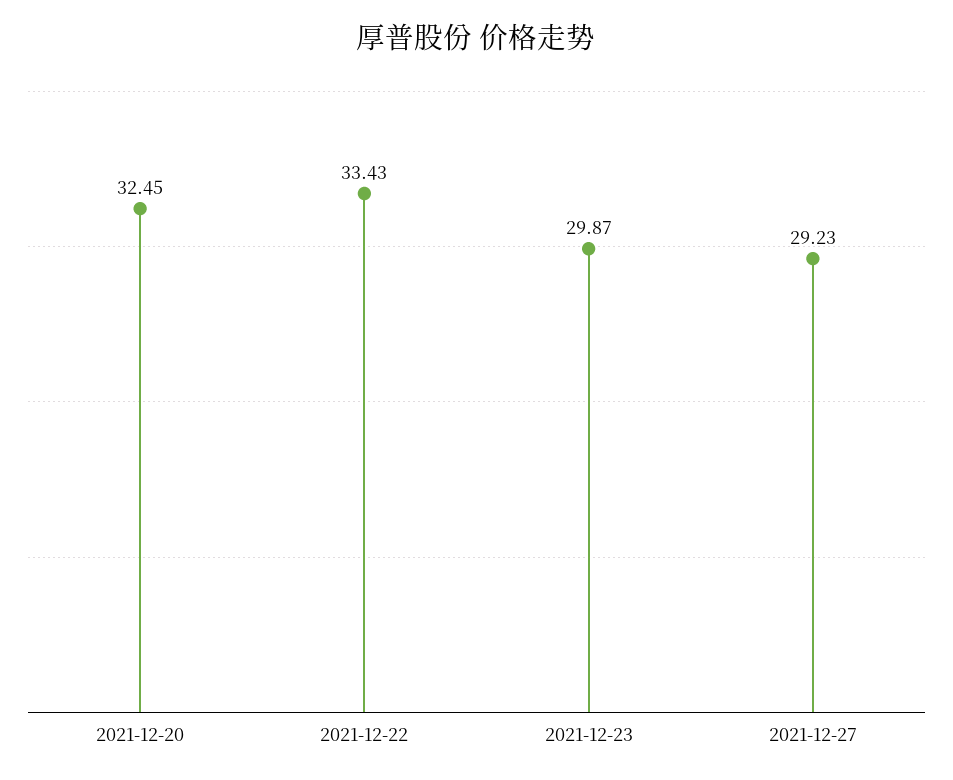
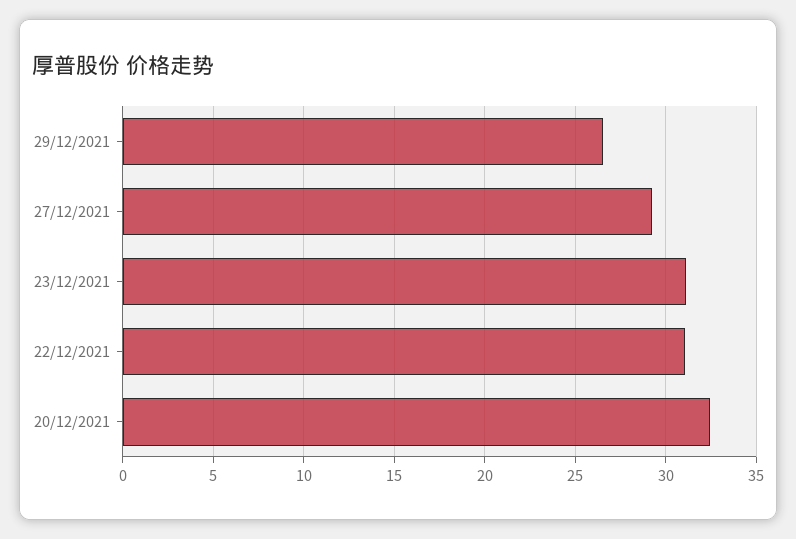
2021-12-22: 33.43 -> 31
2021-12-23: 29.87 -> 31
29/12/2021: none -> 26.5

